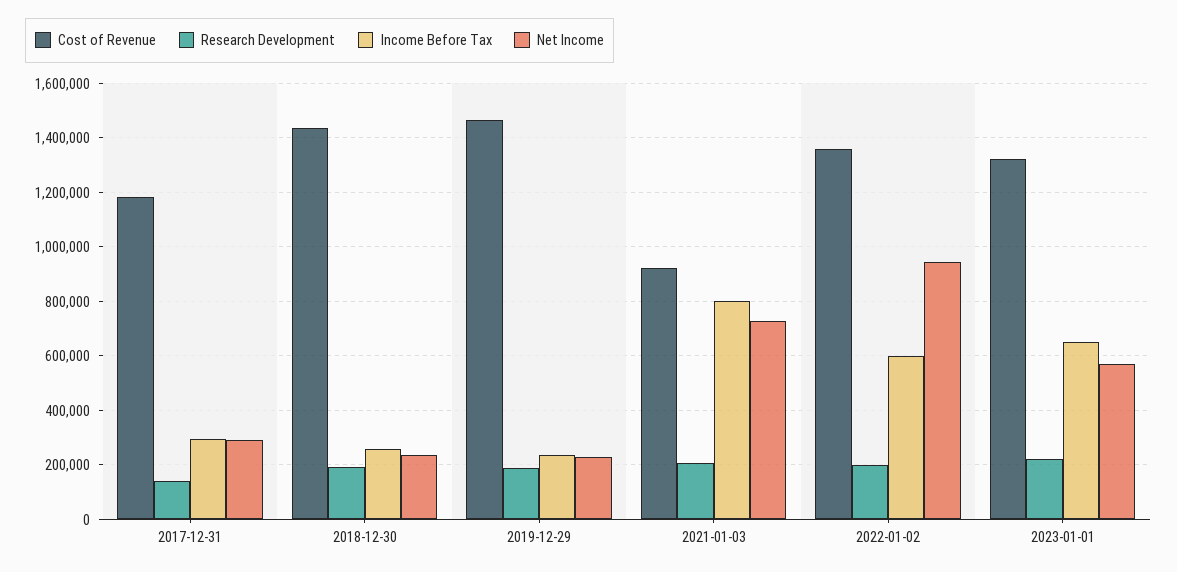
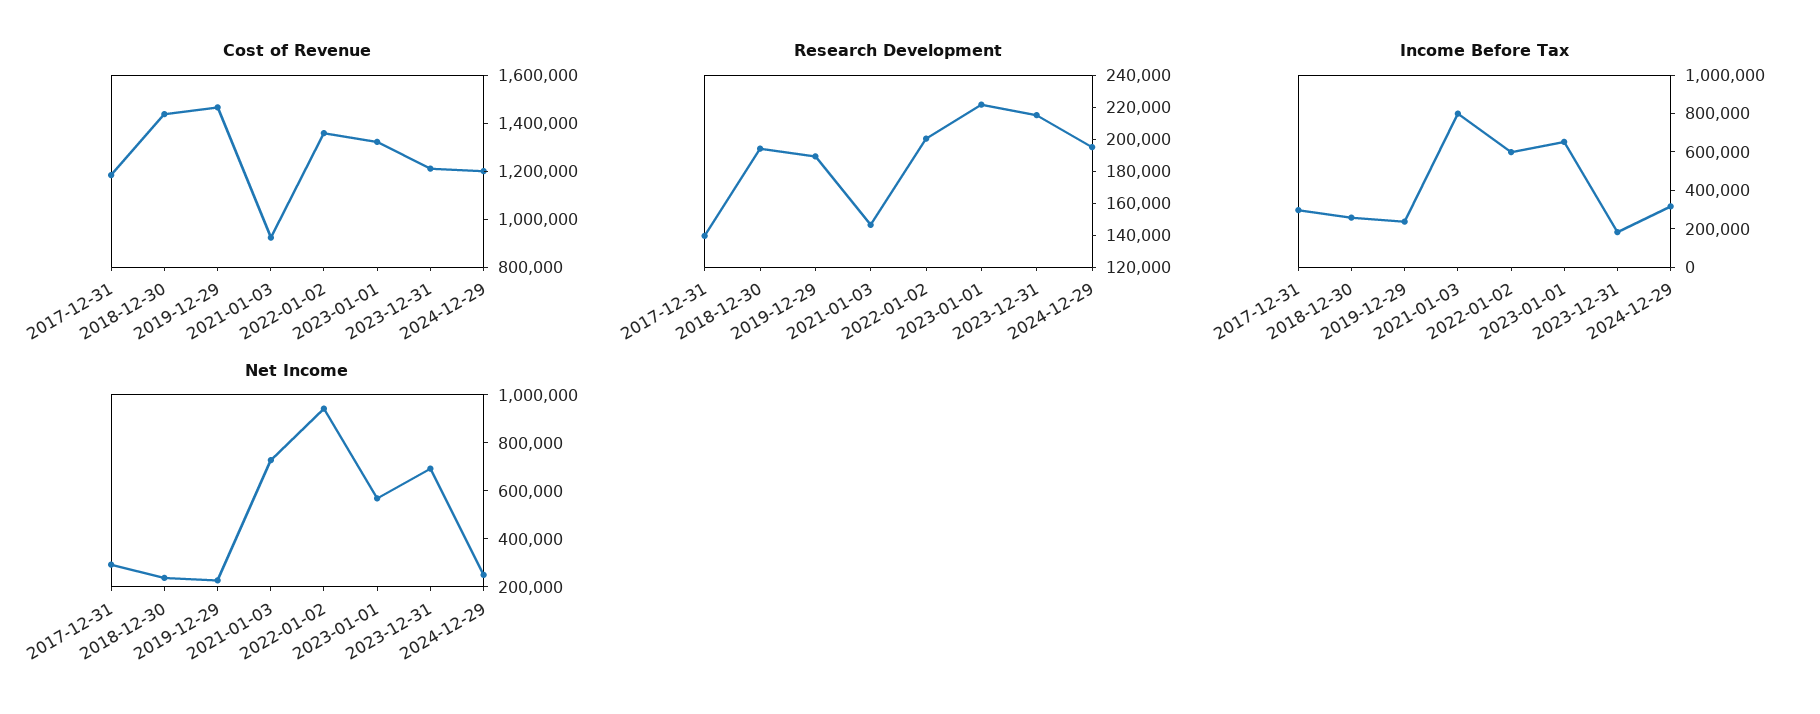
Research Development, 2021-01-03: 200000 -> 145000
Cost of Revenue, 2023-12-31: none -> 1200000
Cost of Revenue, 2024-12-29: none -> 1200000
Research Development, 2023-12-31: none -> 215000
Research Development, 2024-12-29: none -> 195000
Income Before Tax, 2023-12-31: none -> 200000
Income Before Tax, 2024-12-29: none -> 300000
Net Income, 2023-12-31: none -> 700000
Net Income, 2024-12-29: none -> 250000

